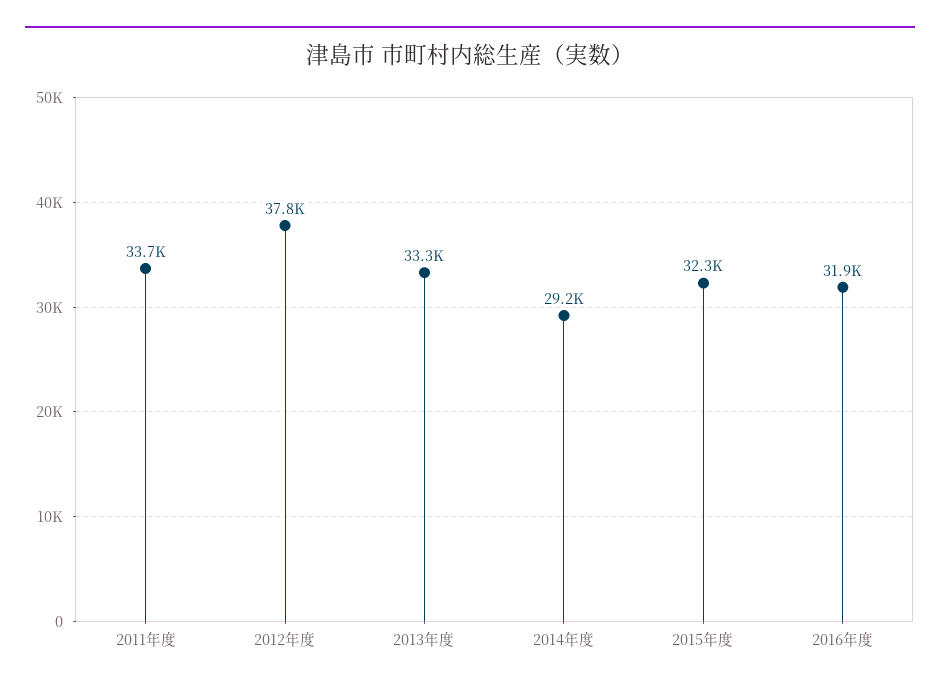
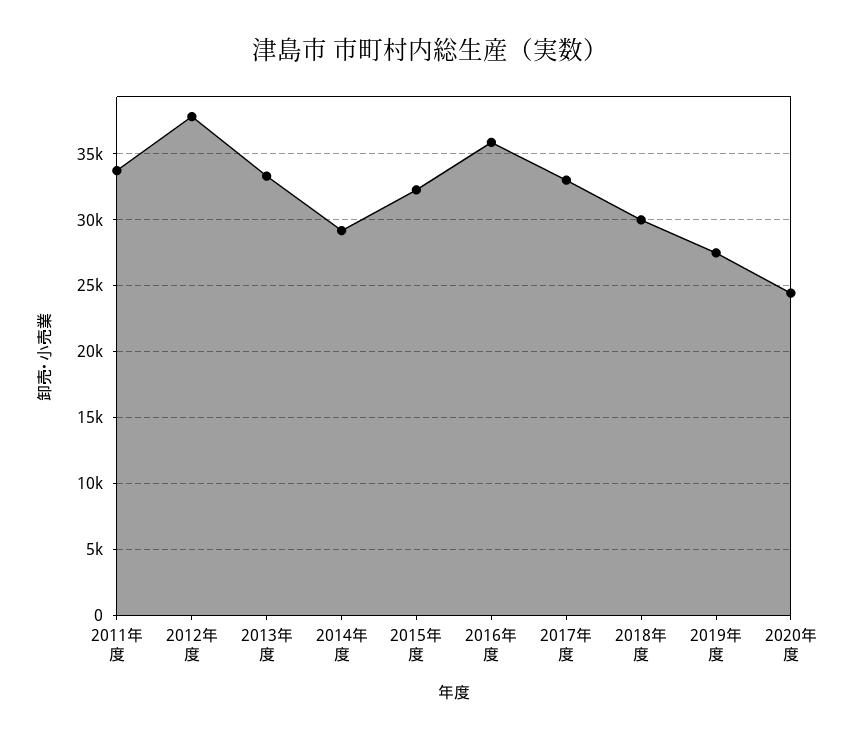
2016年度: 31900 -> 36000
2017年度: none -> 33000
2018年度: none -> 30000
2019年度: none -> 27500
2020年度: none -> 24500

